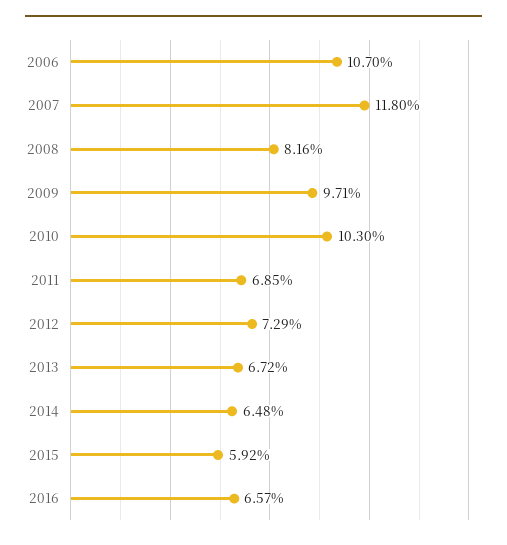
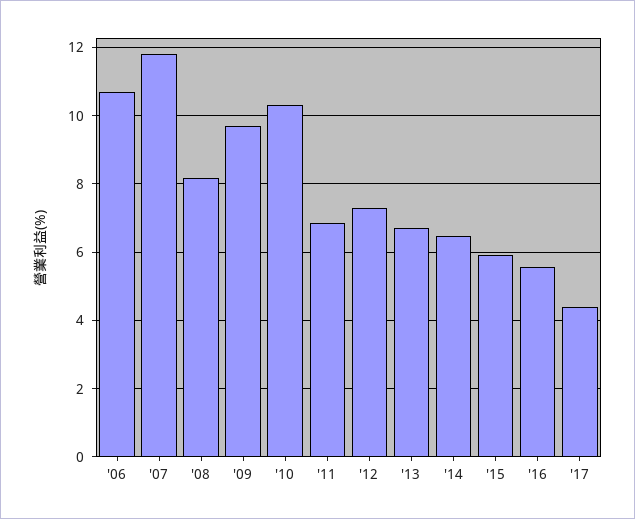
2016: 6.57 -> 5.6
'17: none -> 4.4

